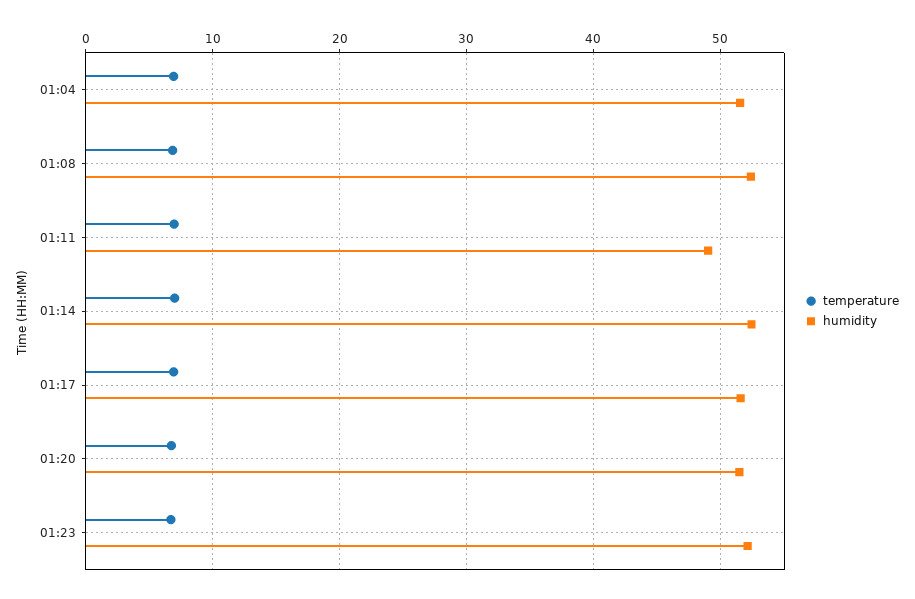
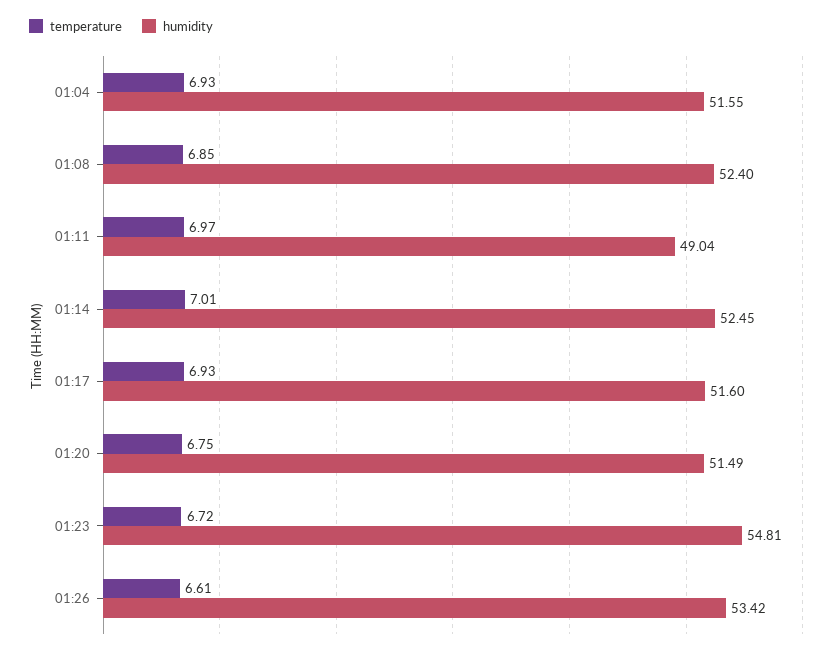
humidity, 01:23: 52 -> 54.81
temperature, 01:26: none -> 6.61
humidity, 01:26: none -> 53.42

